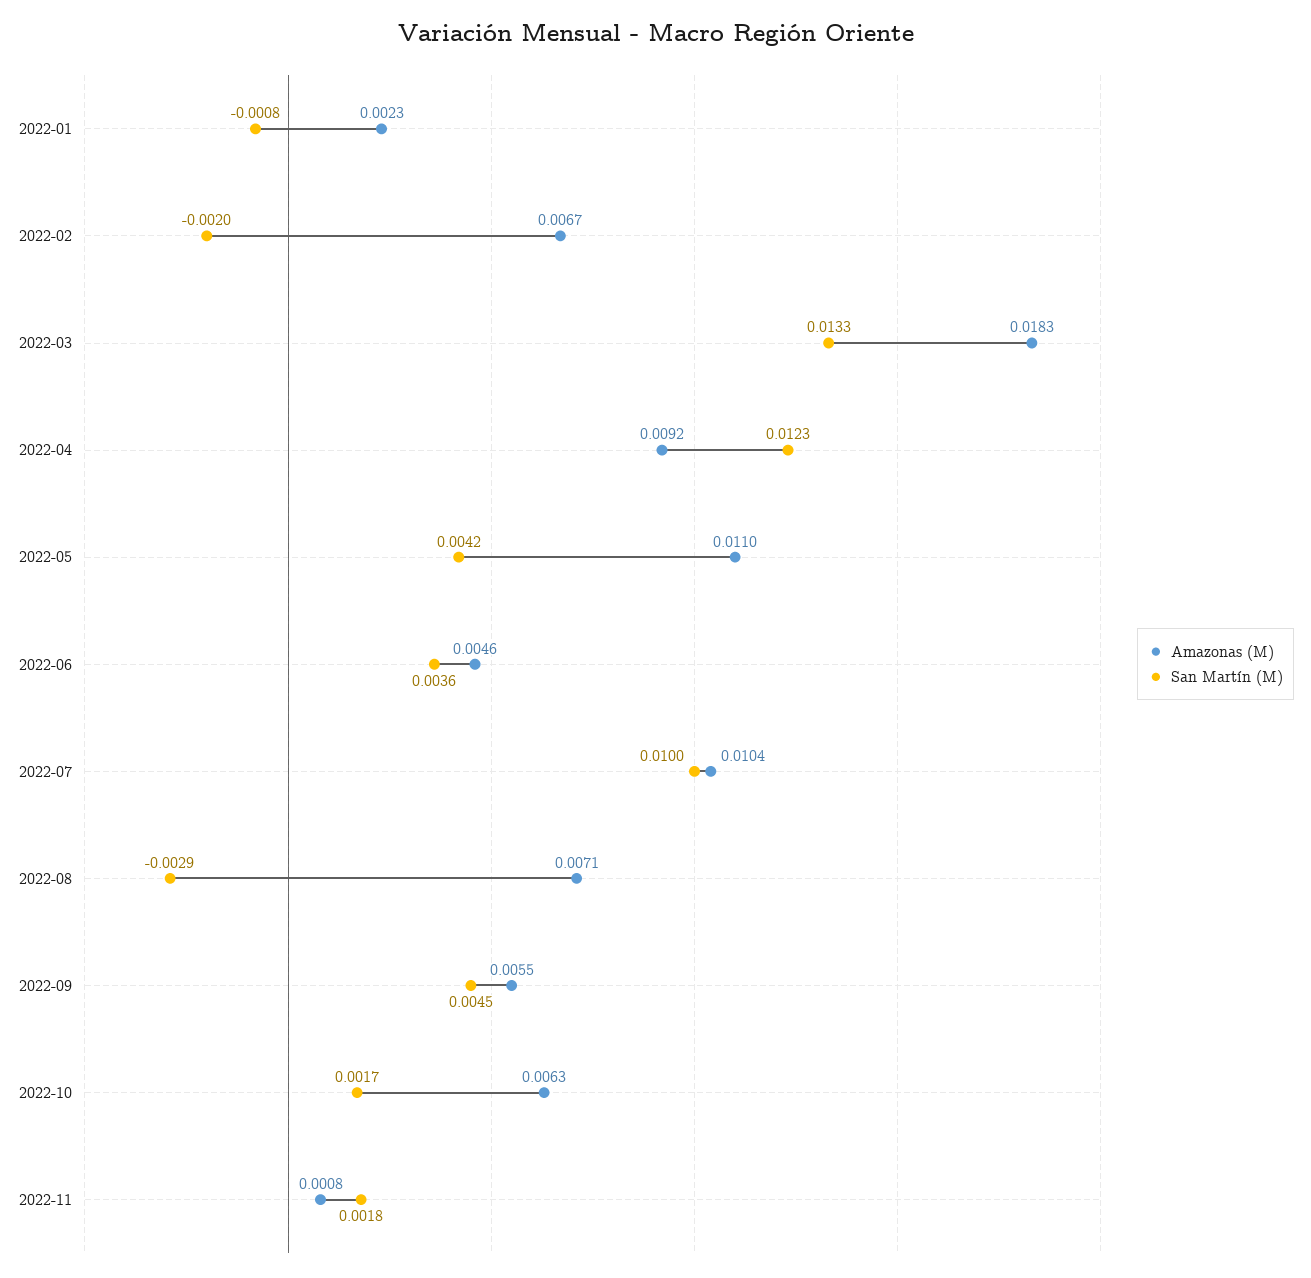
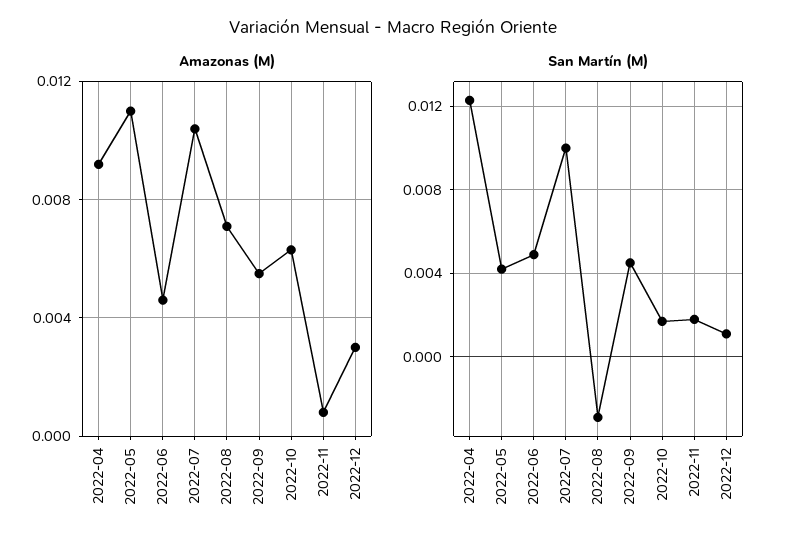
Amazonas (M), 2022-01: 0.0023 -> none
San Martín (M), 2022-01: -0.0008 -> none
Amazonas (M), 2022-02: 0.0067 -> none
San Martín (M), 2022-02: -0.002 -> none
Amazonas (M), 2022-03: 0.0183 -> none
San Martín (M), 2022-03: 0.0133 -> none
San Martín (M), 2022-06: 0.0036 -> 0.005
Amazonas (M), 2022-12: none -> 0.003
San Martín (M), 2022-12: none -> 0.001

